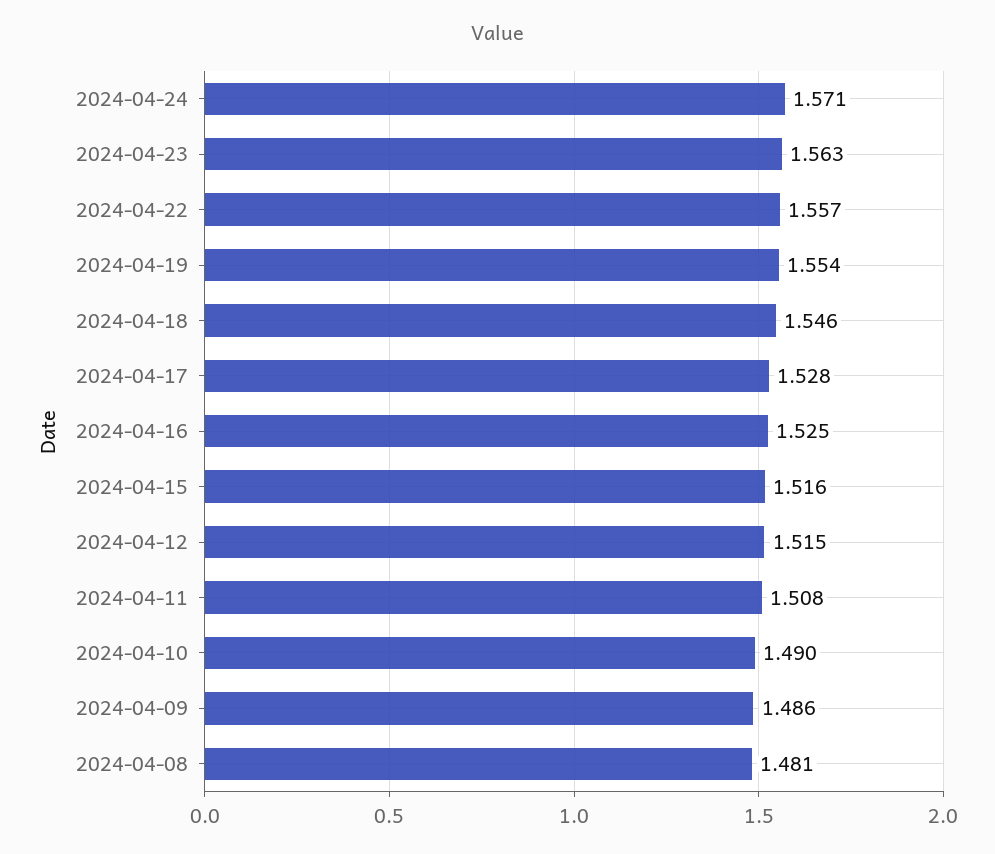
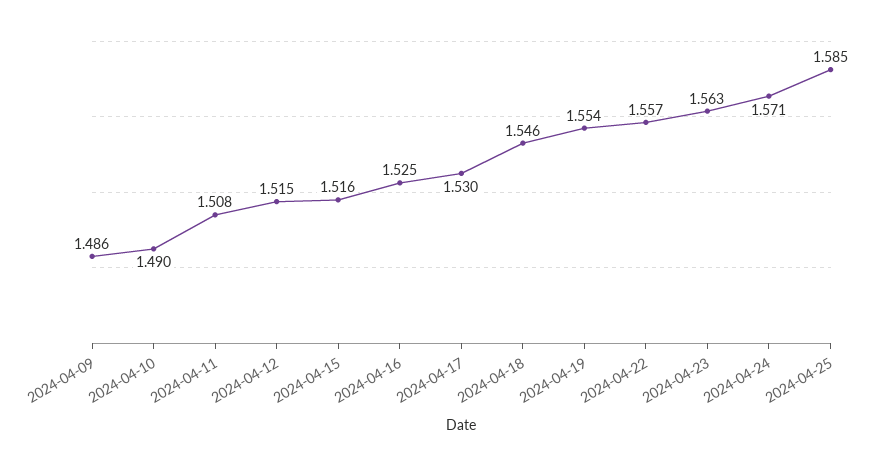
2024-04-17: 1.528 -> 1.53
2024-04-08: 1.481 -> none
2024-04-25: none -> 1.585

